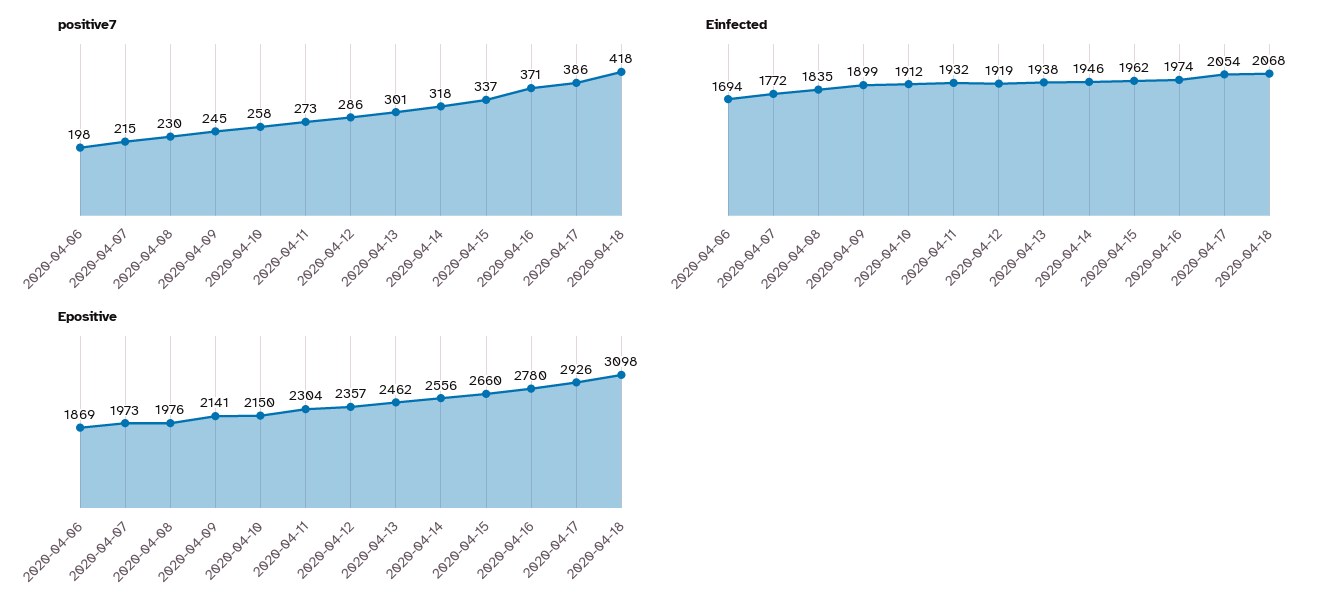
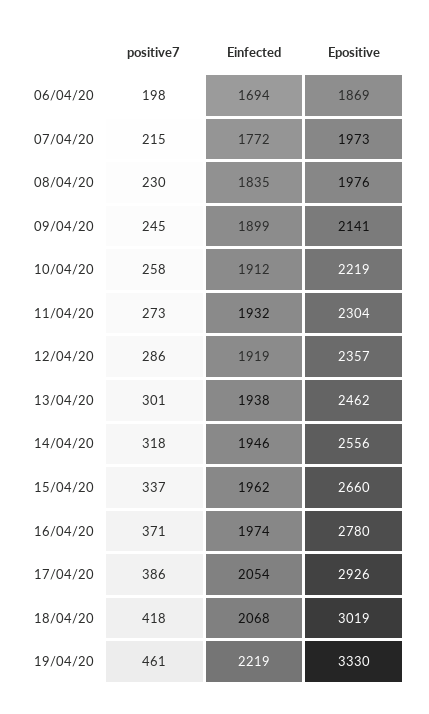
Epositive, 2020-04-10: 2150 -> 2219
Epositive, 2020-04-18: 3098 -> 3019
positive7, 19/04/20: none -> 461
Einfected, 19/04/20: none -> 2219
Epositive, 19/04/20: none -> 3330

